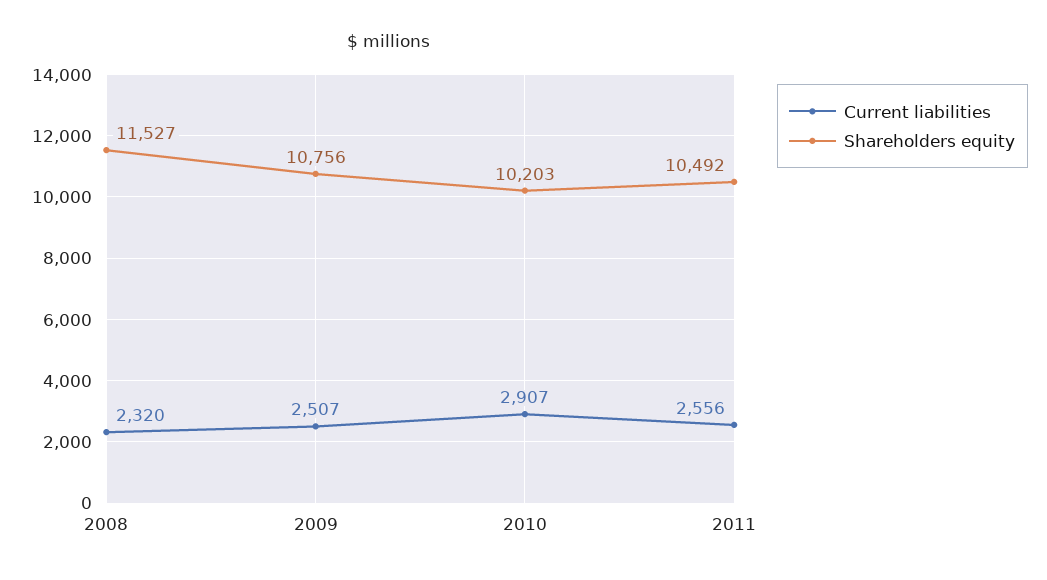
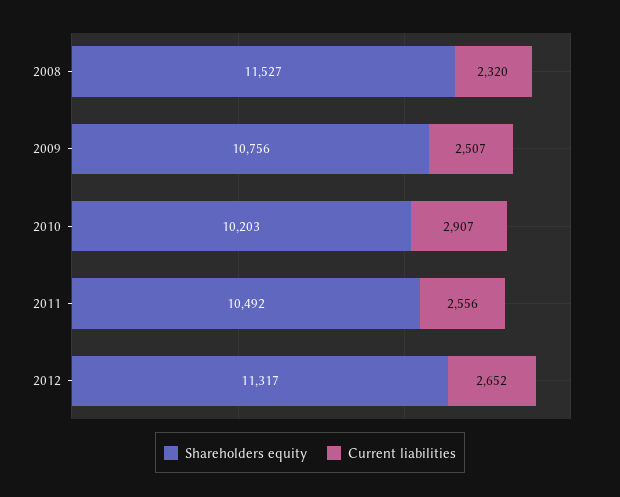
Shareholders equity, 2012: none -> 11317
Current liabilities, 2012: none -> 2652

